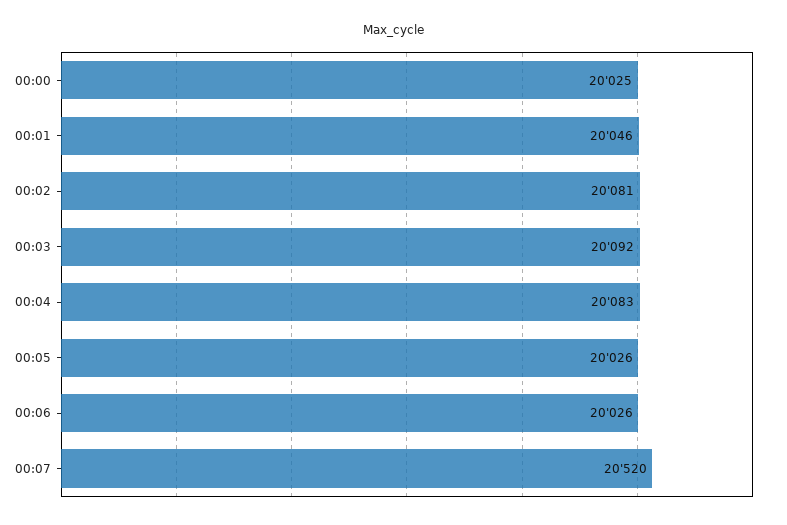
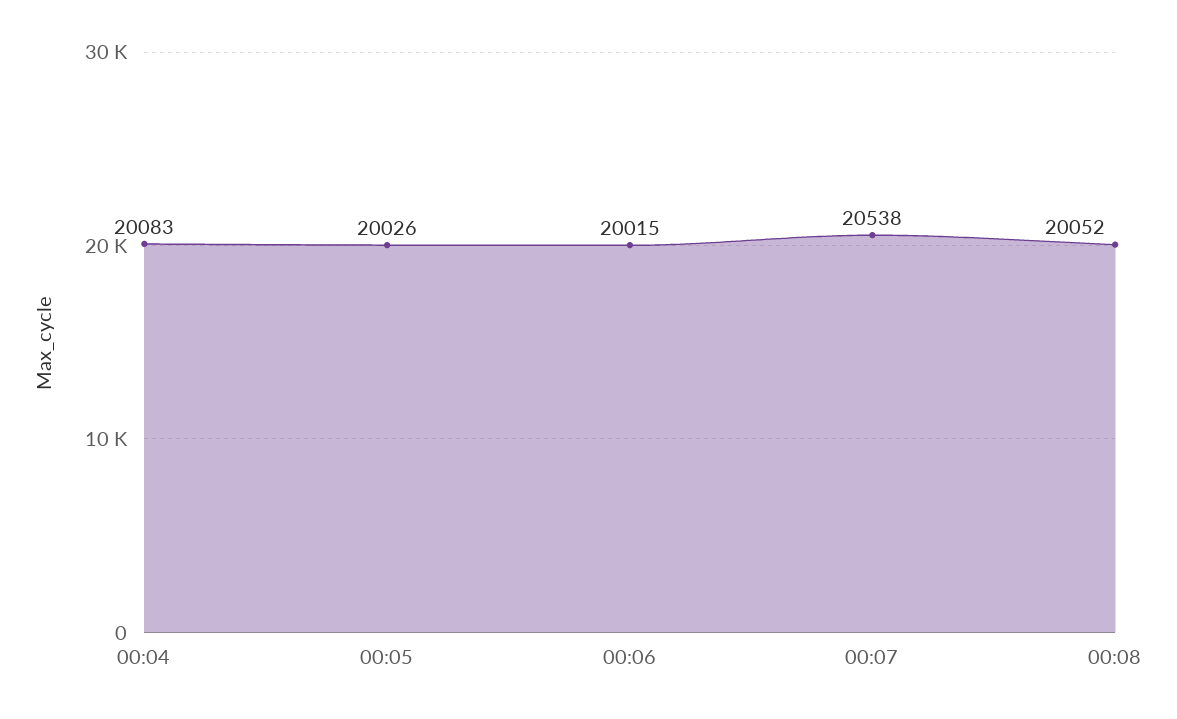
00:00: 20025 -> none
00:01: 20046 -> none
00:02: 20081 -> none
00:03: 20092 -> none
00:06: 20026 -> 20015
00:07: 20520 -> 20538
00:08: none -> 20052

